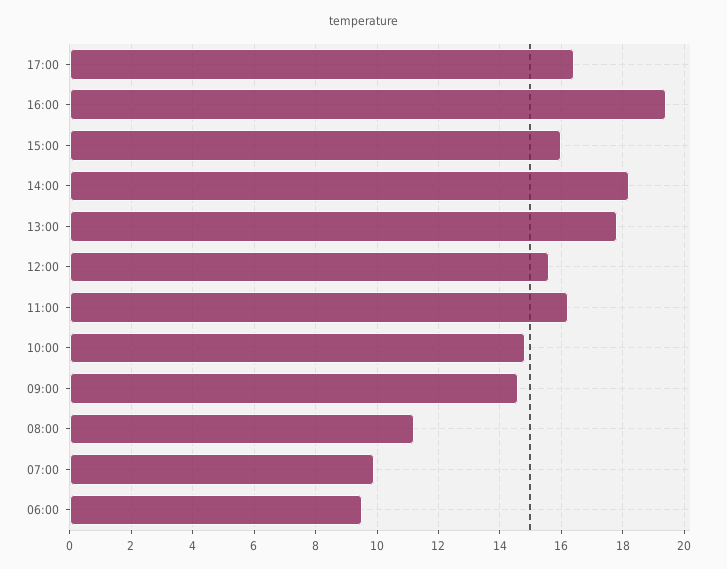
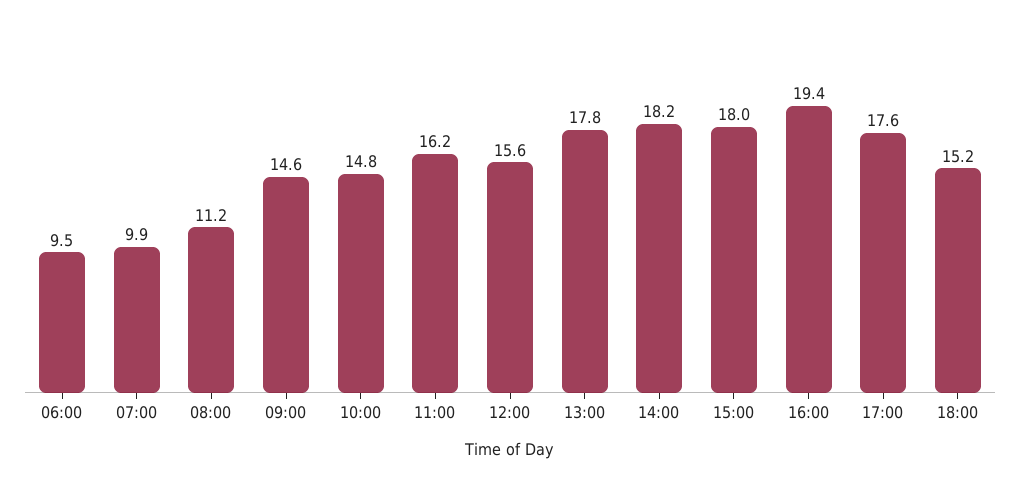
17:00: 16.5 -> 17.6
15:00: 16 -> 18
18:00: none -> 15.2

